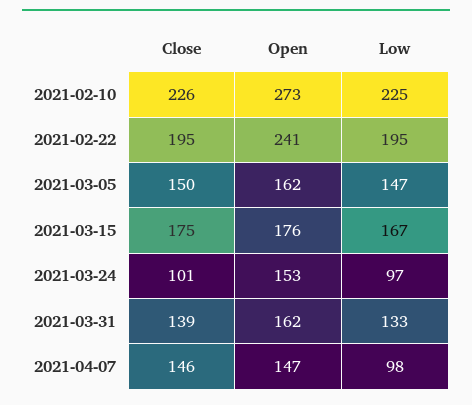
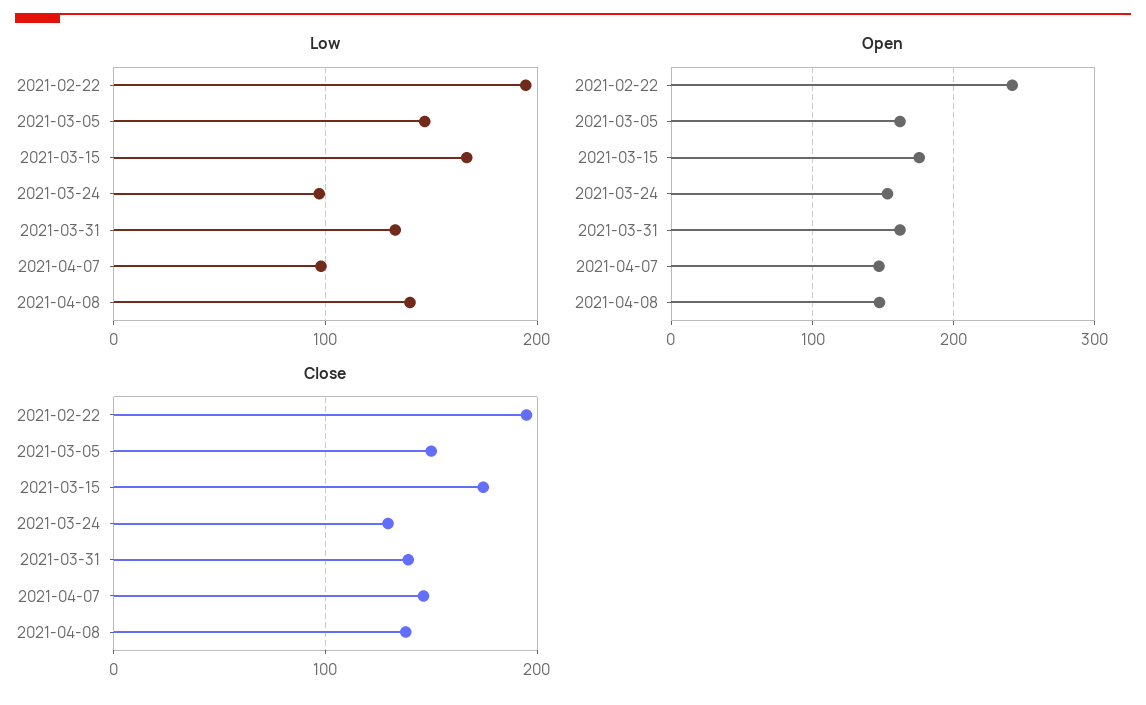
Close, 2021-02-10: 226 -> none
Open, 2021-02-10: 273 -> none
Low, 2021-02-10: 225 -> none
Close, 2021-03-24: 101 -> 130
Low, 2021-04-08: none -> 140
Open, 2021-04-08: none -> 150
Close, 2021-04-08: none -> 140

